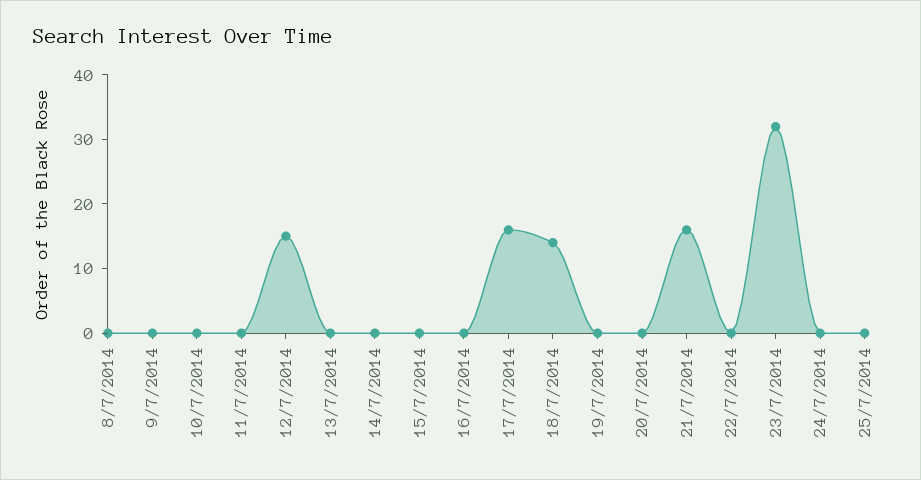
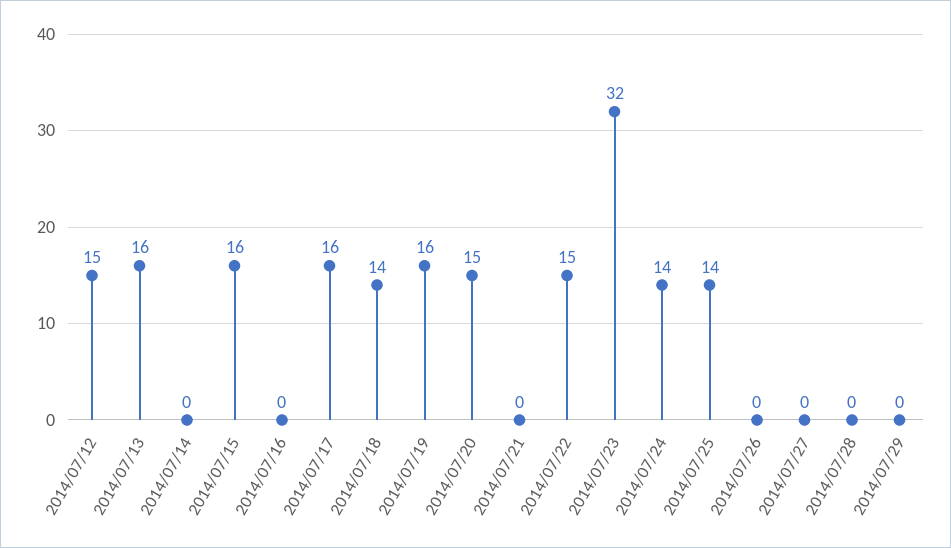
8/7/2014: 0 -> none
9/7/2014: 0 -> none
10/7/2014: 0 -> none
11/7/2014: 0 -> none
13/7/2014: 0 -> 16
15/7/2014: 0 -> 16
19/7/2014: 0 -> 16
20/7/2014: 0 -> 15
21/7/2014: 15 -> 0
22/7/2014: 0 -> 15
24/7/2014: 0 -> 14
25/7/2014: 0 -> 14
2014/07/26: none -> 0
2014/07/27: none -> 0
2014/07/28: none -> 0
2014/07/29: none -> 0

